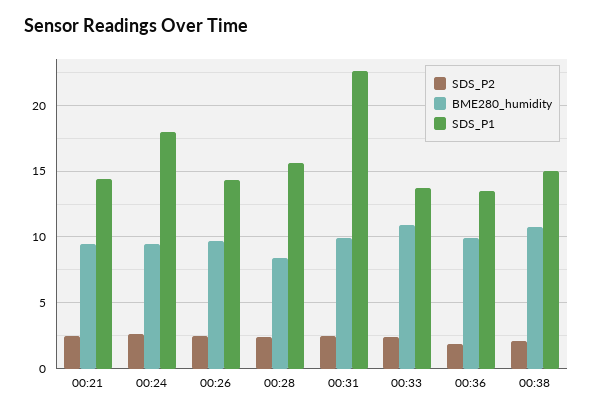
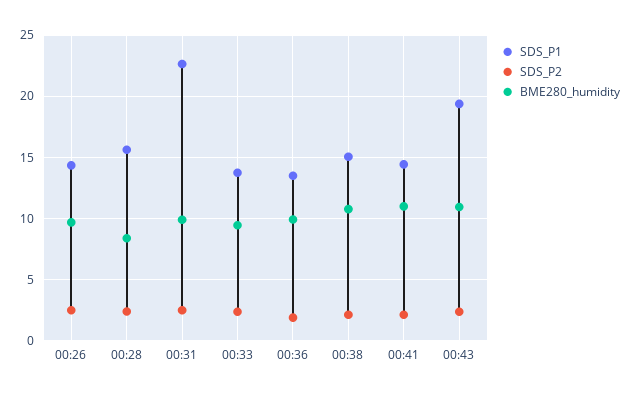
SDS_P2, 00:21: 2.5 -> none
BME280_humidity, 00:21: 9.5 -> none
SDS_P1, 00:21: 14.5 -> none
SDS_P2, 00:24: 2.5 -> none
BME280_humidity, 00:24: 9.5 -> none
SDS_P1, 00:24: 18 -> none
BME280_humidity, 00:33: 11 -> 9.5
SDS_P1, 00:41: none -> 14.5
SDS_P2, 00:41: none -> 2
BME280_humidity, 00:41: none -> 11
SDS_P1, 00:43: none -> 19.5
SDS_P2, 00:43: none -> 2.5
BME280_humidity, 00:43: none -> 11

